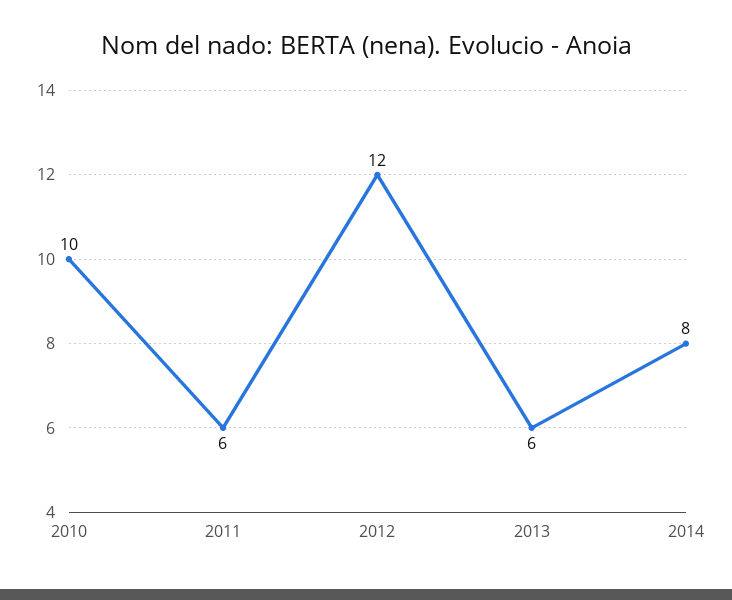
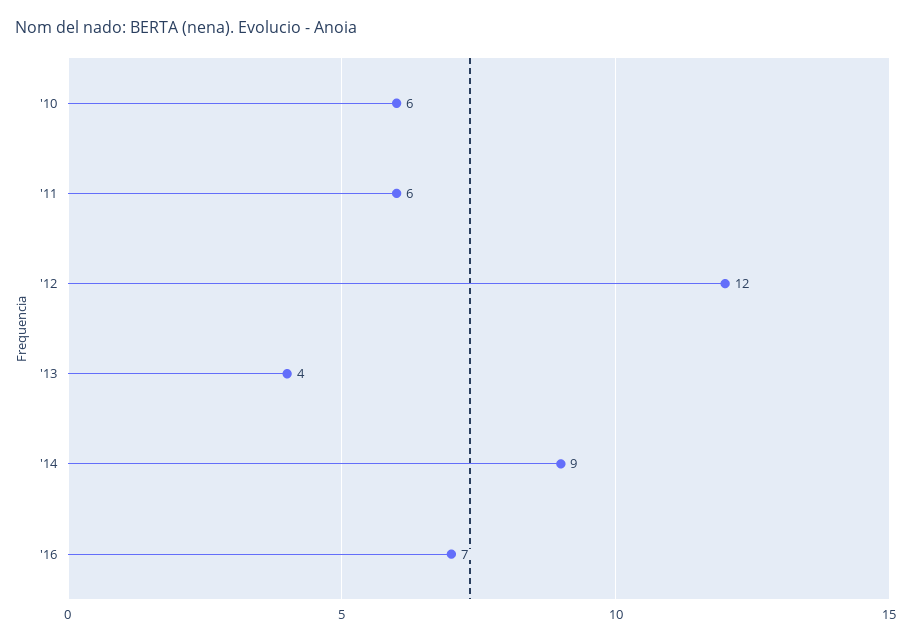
2010: 10 -> 6
2013: 6 -> 4
2014: 8 -> 9
'16: none -> 7

